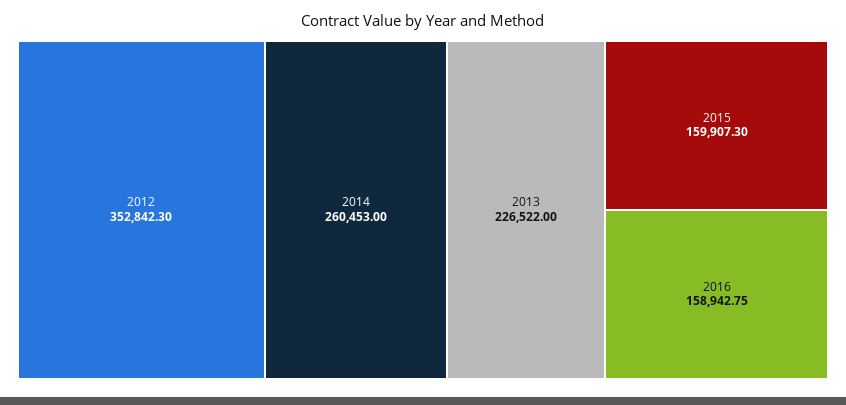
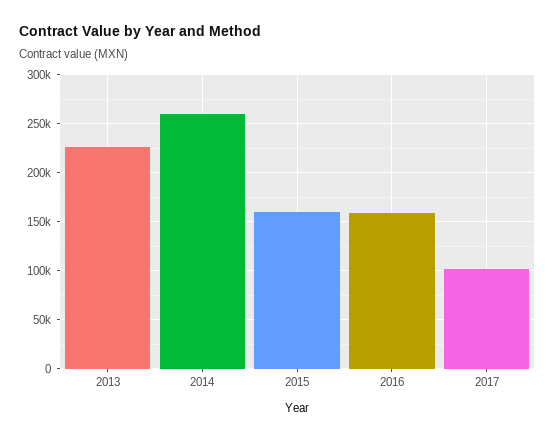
2012: 352842.3 -> none
2017: none -> 100000

